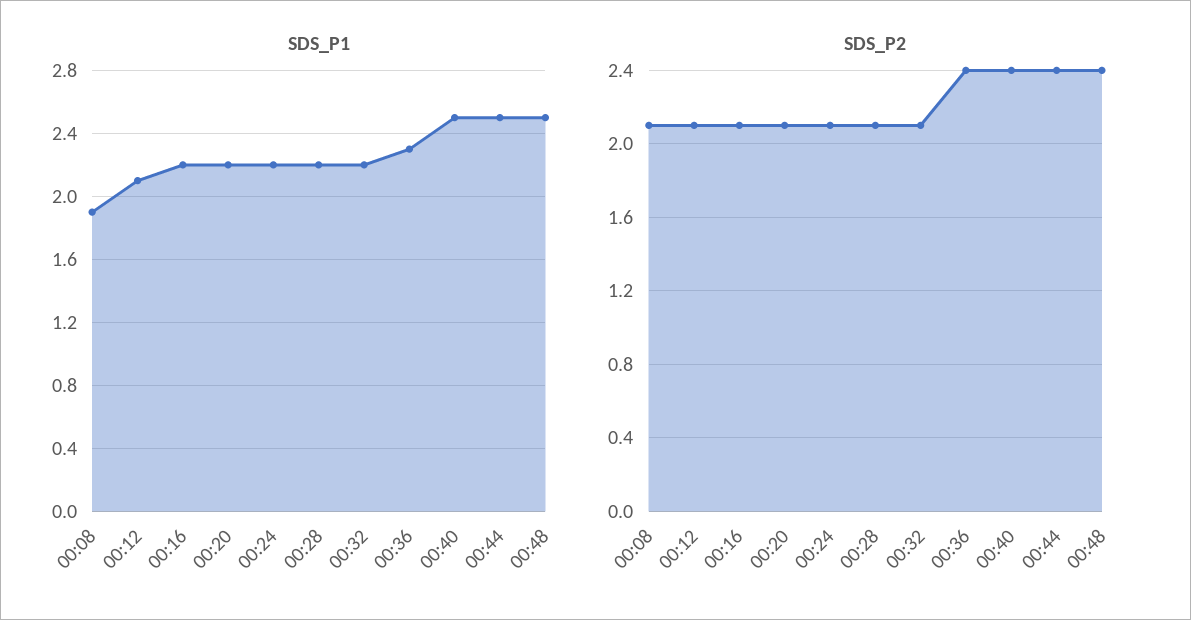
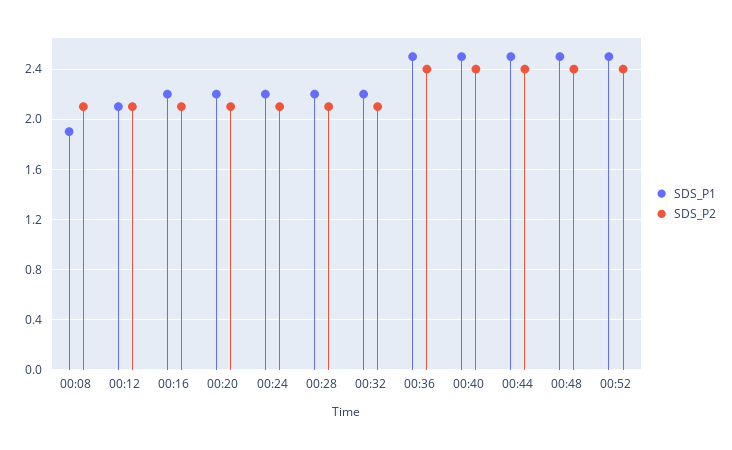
SDS_P1, 00:36: 2.3 -> 2.5
SDS_P1, 00:52: none -> 2.5
SDS_P2, 00:52: none -> 2.4

